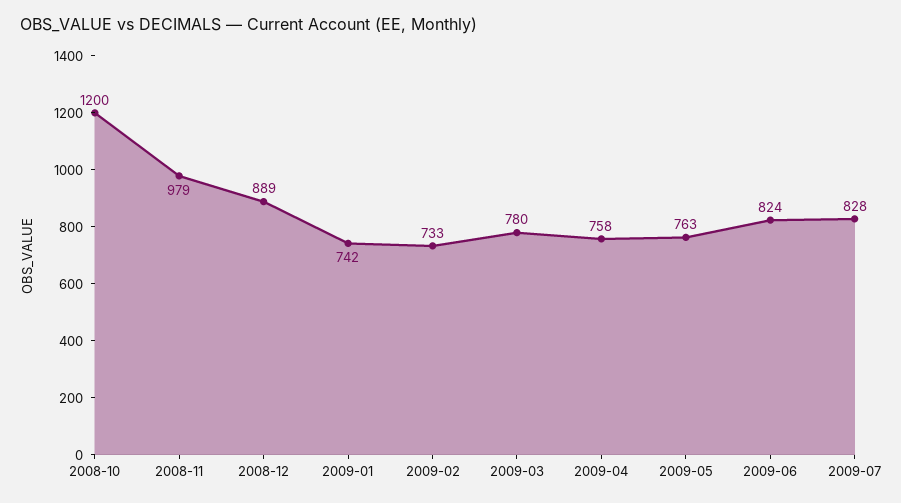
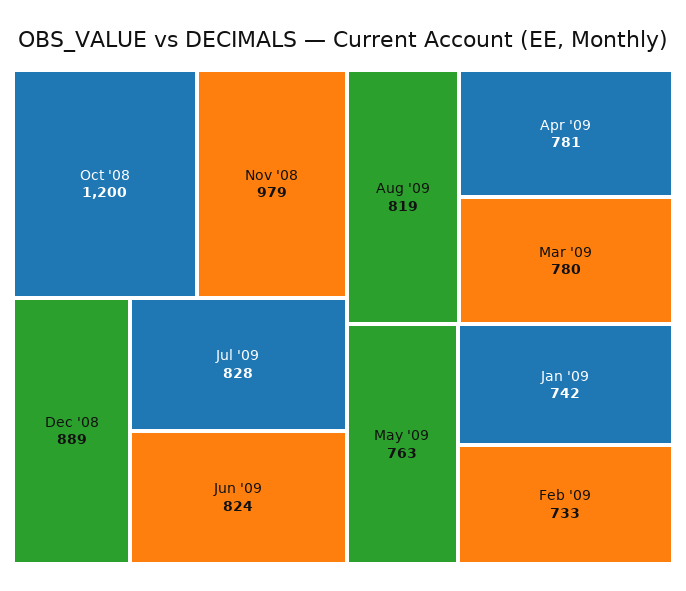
2009-04: 758 -> 781
Aug '09: none -> 819

